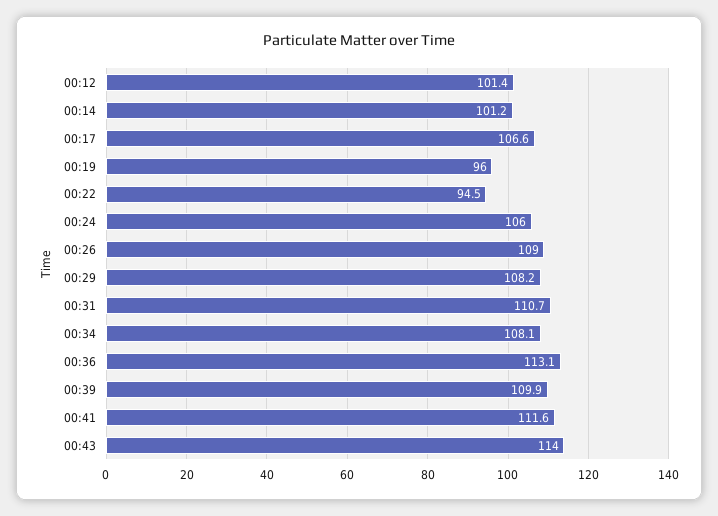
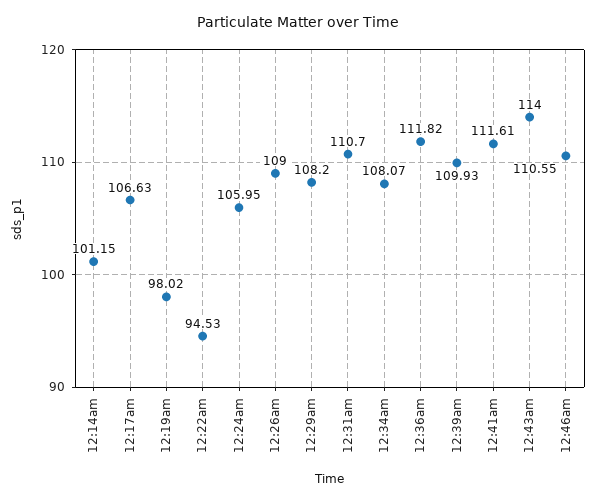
00:12: 101.4 -> none
00:19: 96 -> 98.02
00:36: 113.1 -> 111.82
12:46am: none -> 110.55

